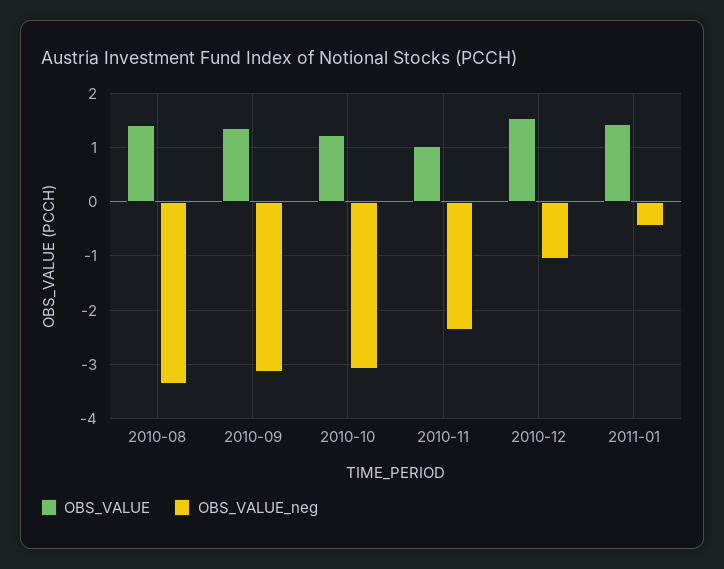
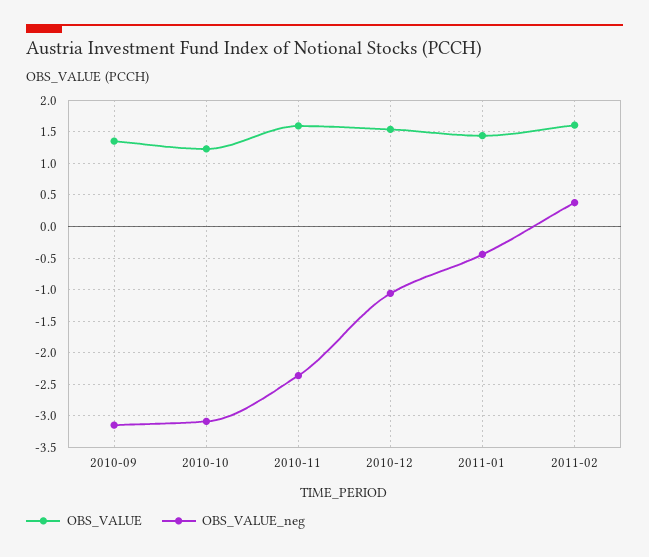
OBS_VALUE, 2010-08: 1.4 -> none
OBS_VALUE_neg, 2010-08: -3.4 -> none
OBS_VALUE, 2010-11: 1 -> 1.6
OBS_VALUE, 2011-02: none -> 1.6
OBS_VALUE_neg, 2011-02: none -> 0.4

